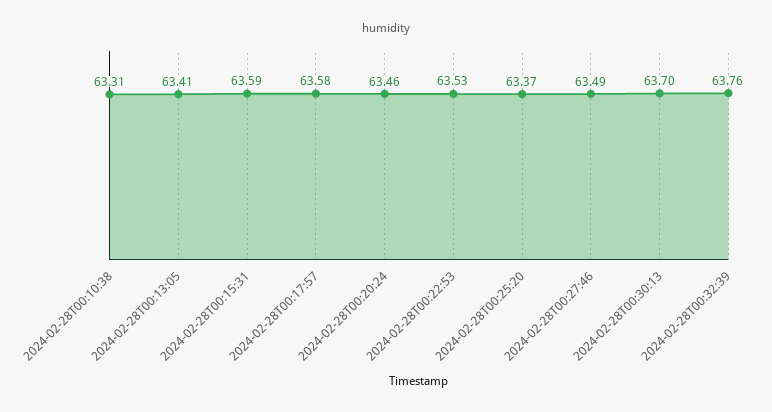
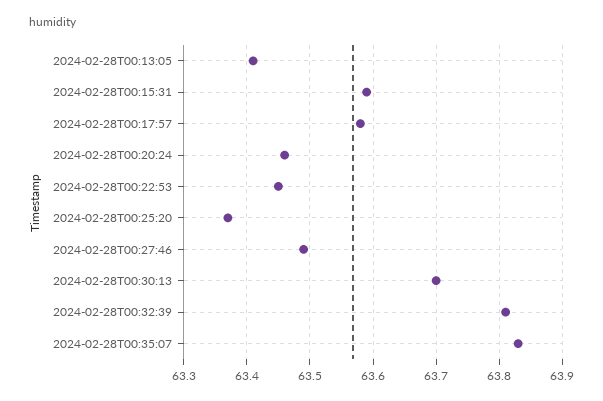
2024-02-28T00:10:38: 63.31 -> none
2024-02-28T00:22:53: 63.53 -> 63.45
2024-02-28T00:32:39: 63.76 -> 63.81
2024-02-28T00:35:07: none -> 63.83

